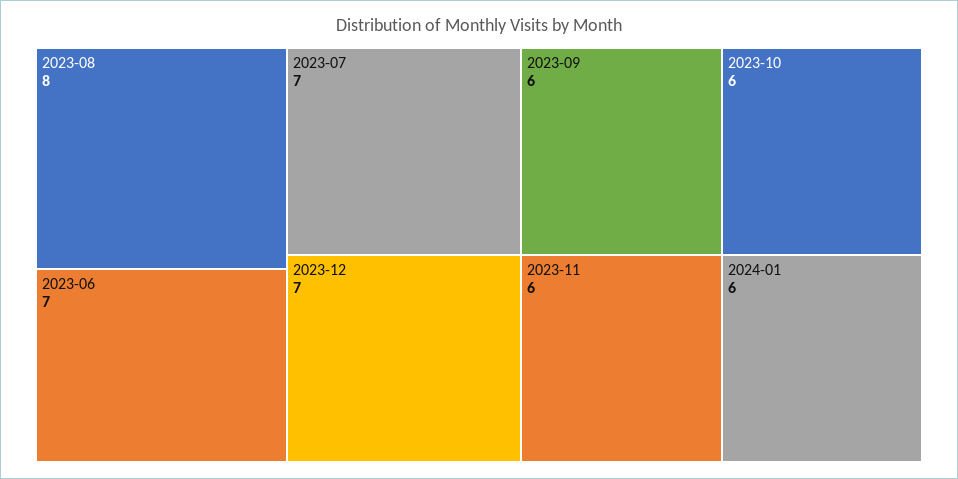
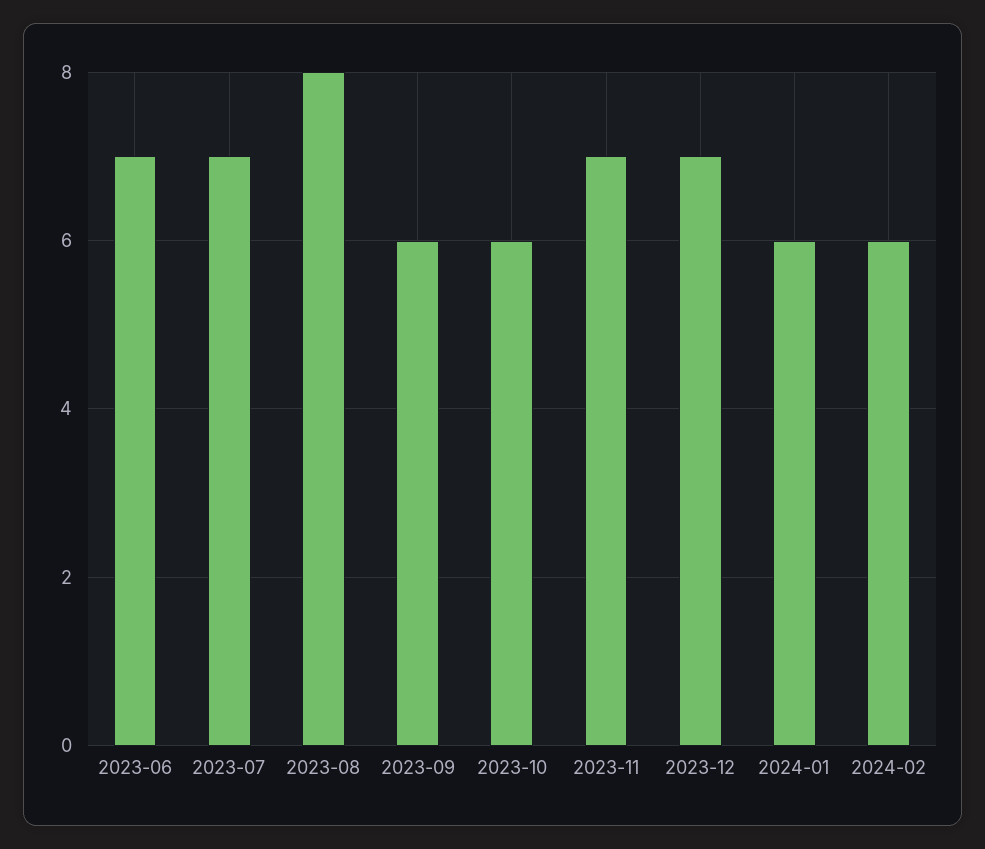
2023-11: 6 -> 7
2024-02: none -> 6

